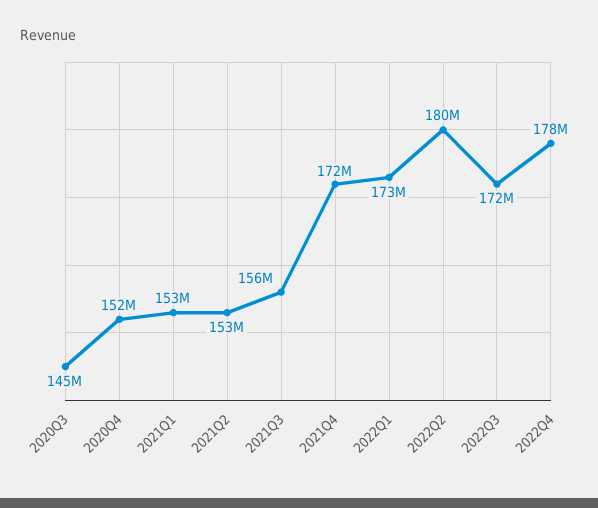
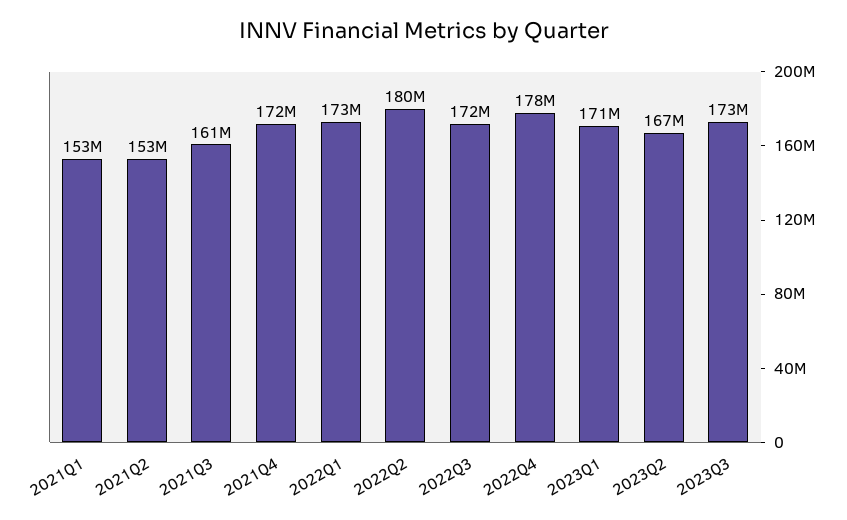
2020Q3: 145000000 -> none
2020Q4: 152000000 -> none
2021Q3: 156000000 -> 161000000
2023Q1: none -> 171000000
2023Q2: none -> 167000000
2023Q3: none -> 173000000

